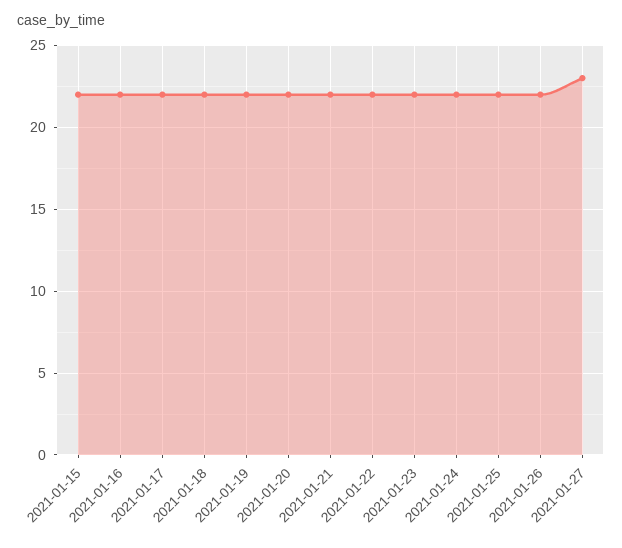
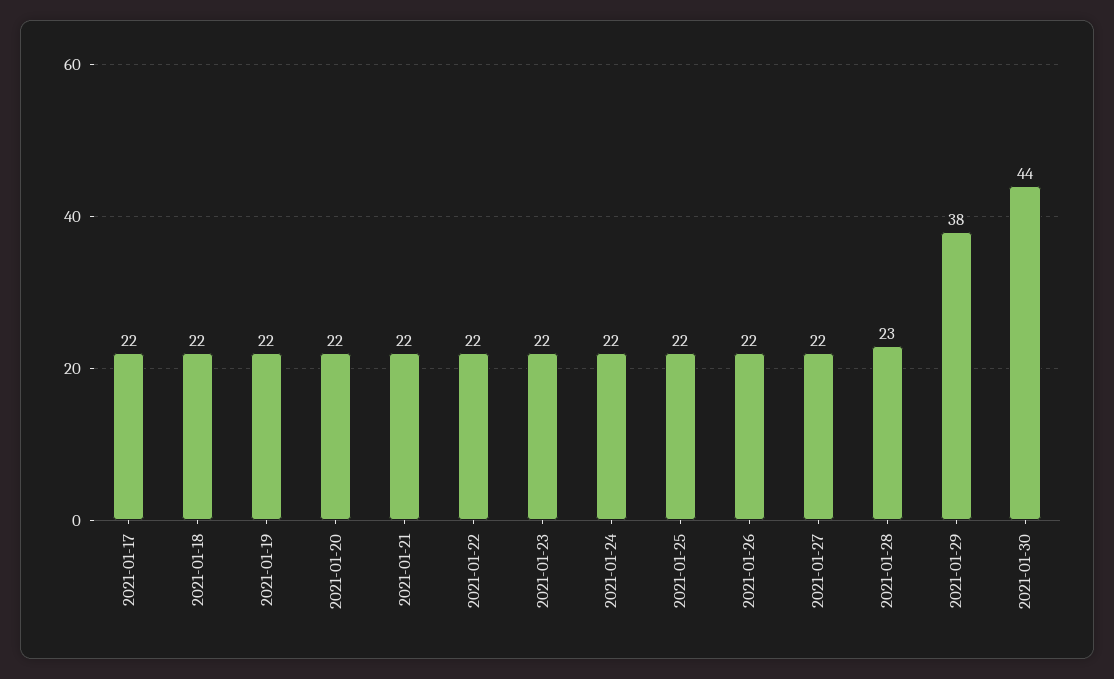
2021-01-15: 22 -> none
2021-01-16: 22 -> none
2021-01-27: 23 -> 22
2021-01-28: none -> 23
2021-01-29: none -> 38
2021-01-30: none -> 44

